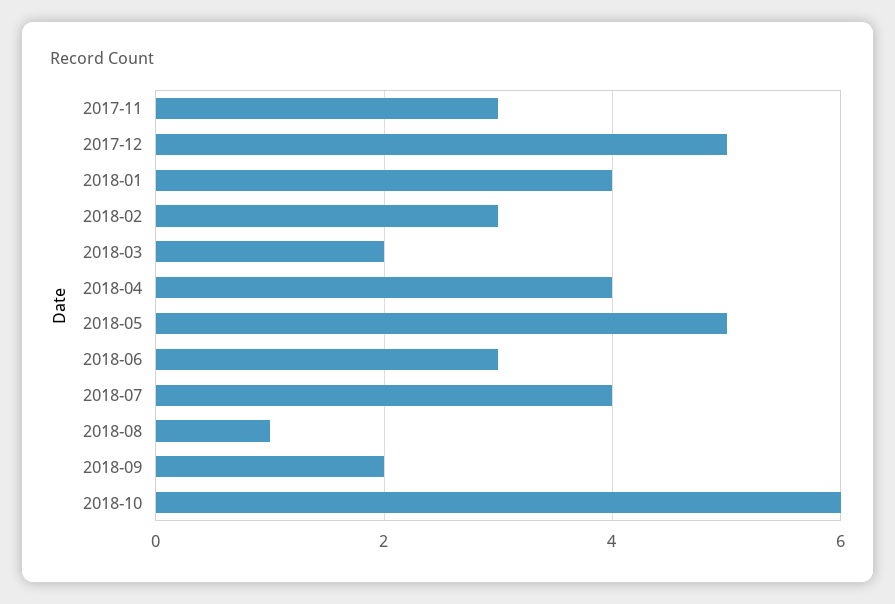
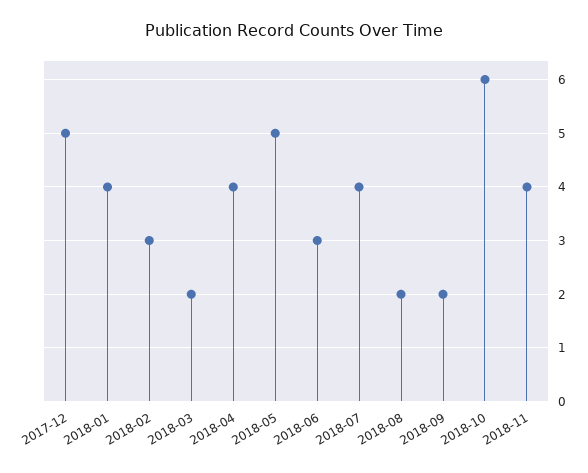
2017-11: 3 -> none
2018-08: 1 -> 2
2018-11: none -> 4

